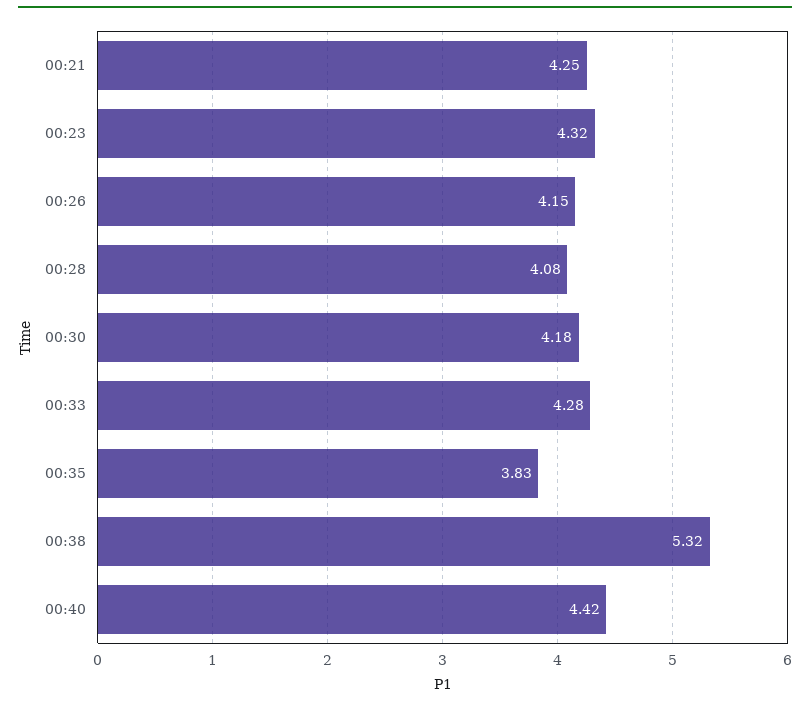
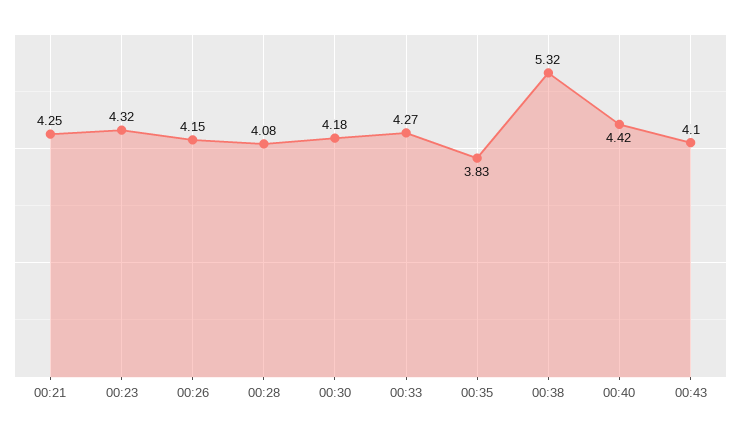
00:33: 4.28 -> 4.27
00:43: none -> 4.1

